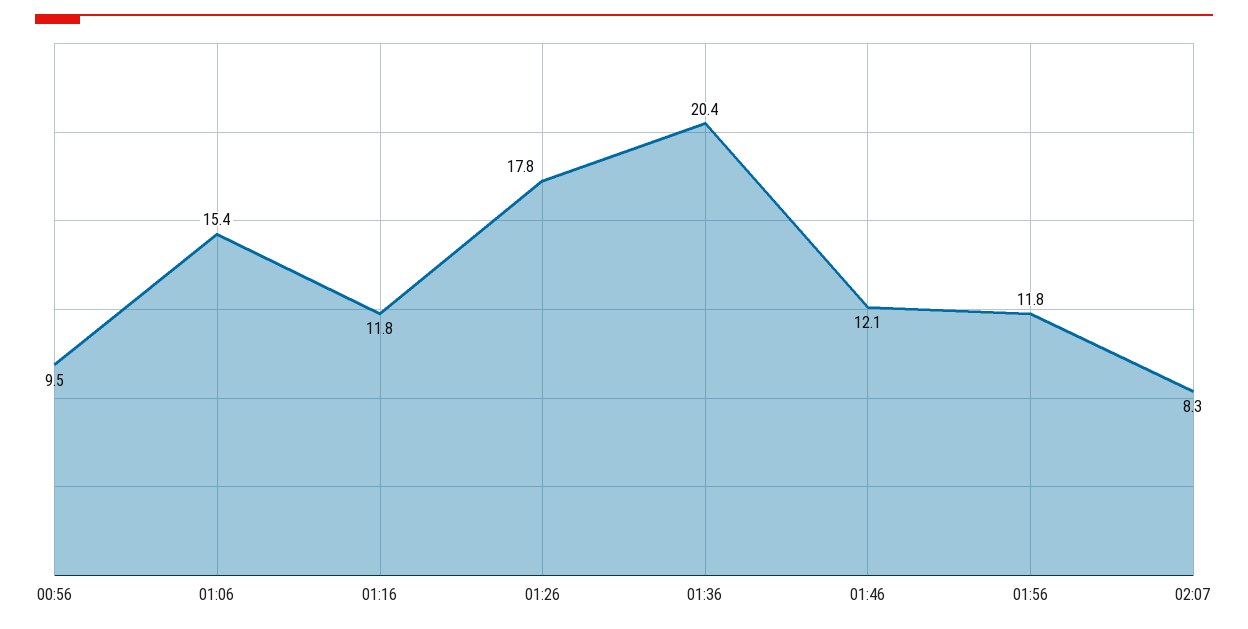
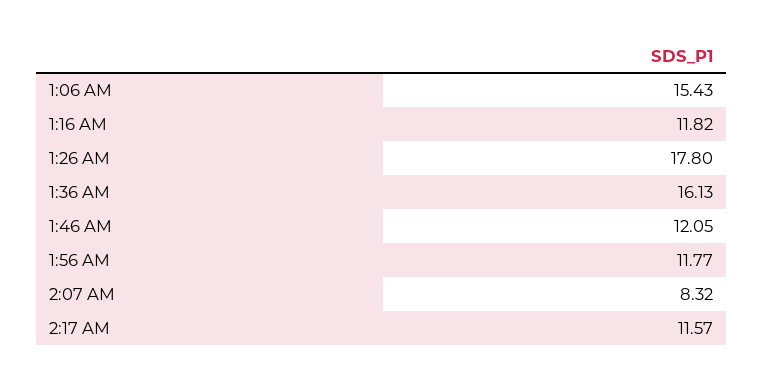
00:56: 9.5 -> none
01:36: 20.4 -> 16.13
2:17 AM: none -> 11.57

